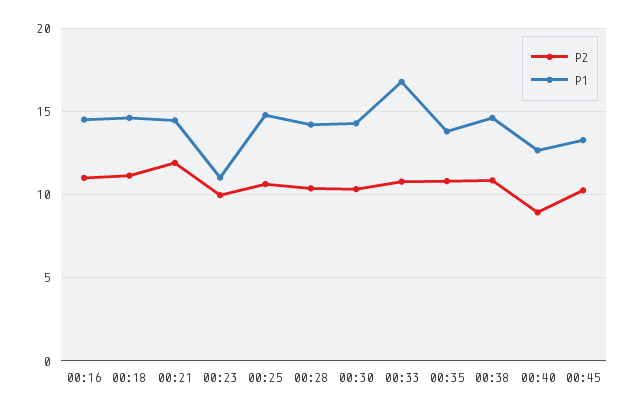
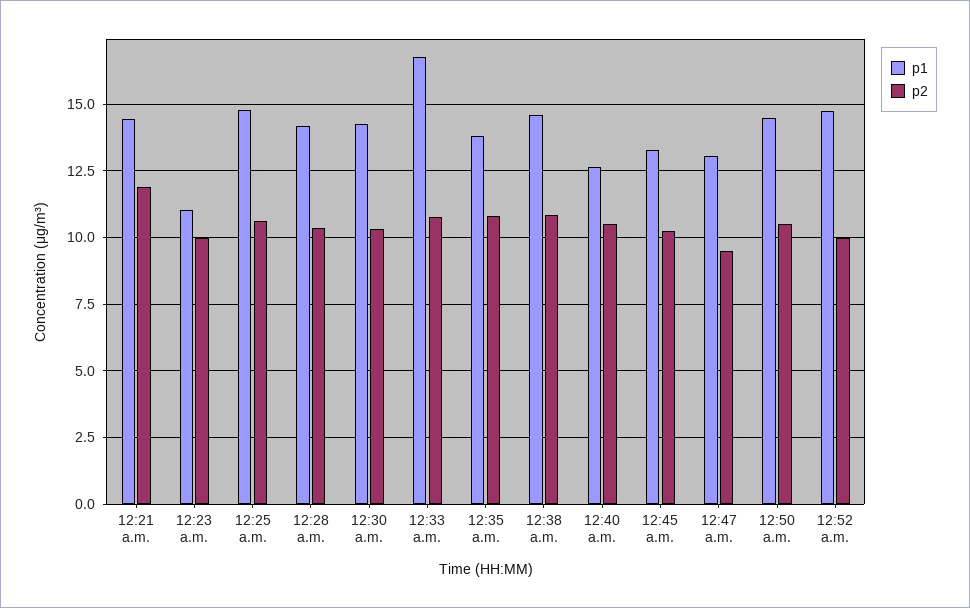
P2, 00:16: 11 -> none
P1, 00:16: 14.5 -> none
P2, 00:18: 11 -> none
P1, 00:18: 14.5 -> none
P2, 00:40: 9 -> 10.5
P1, 12:47 a.m.: none -> 13
P2, 12:47 a.m.: none -> 9.5
P1, 12:50 a.m.: none -> 14.5
P2, 12:50 a.m.: none -> 10.5
P1, 12:52 a.m.: none -> 14.75
P2, 12:52 a.m.: none -> 10

